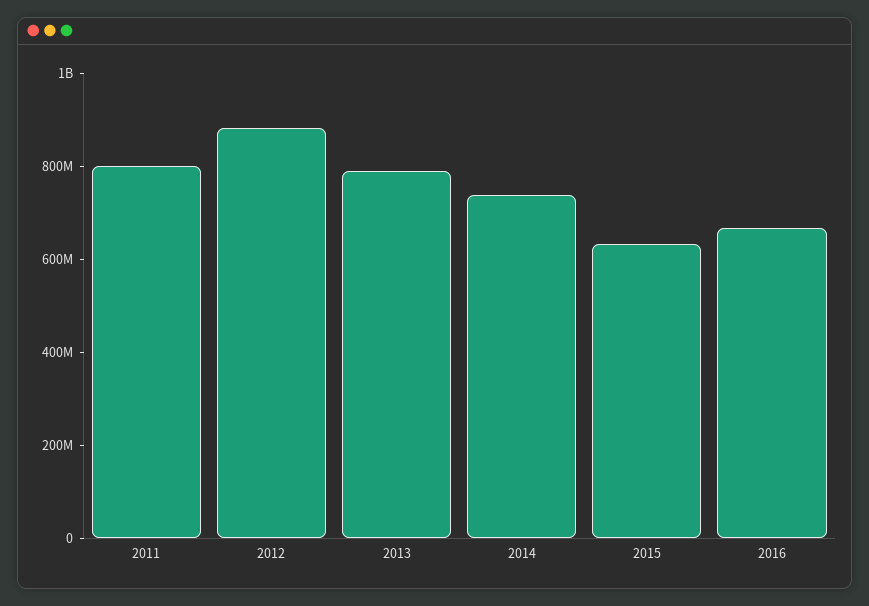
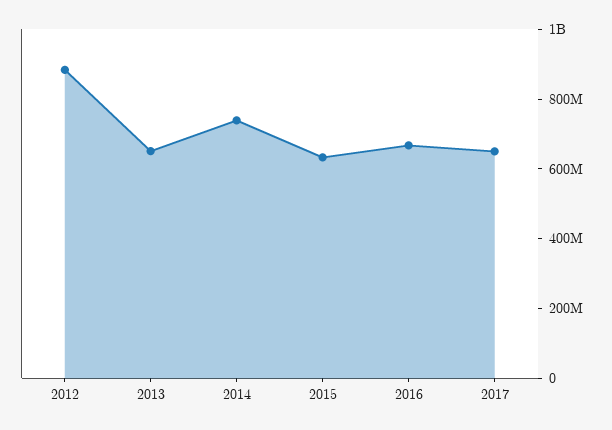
2011: 800000000 -> none
2013: 800000000 -> 650000000
2017: none -> 650000000

